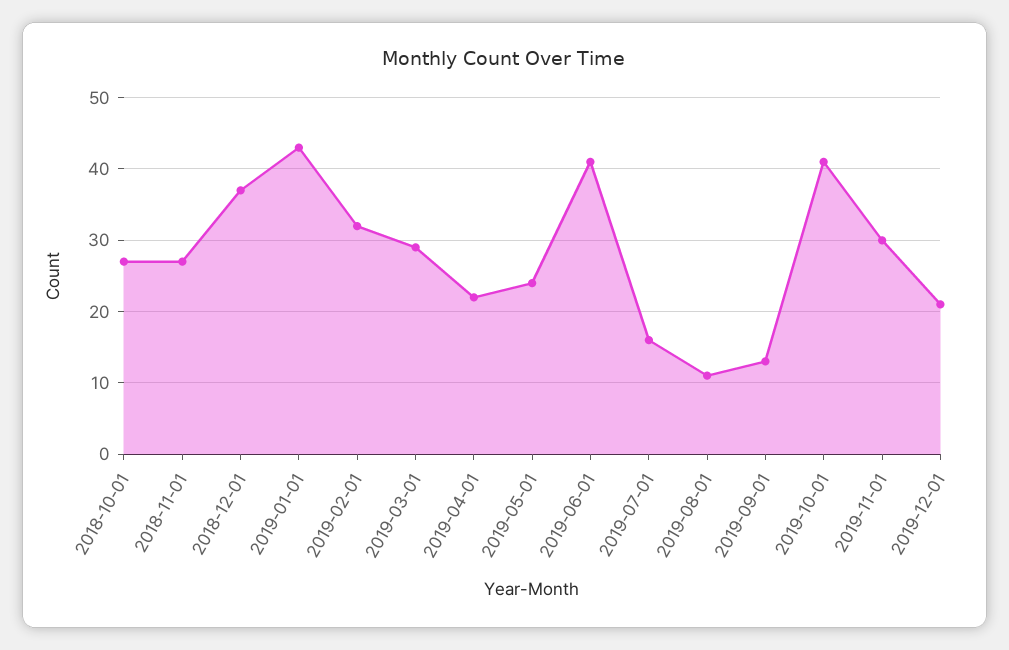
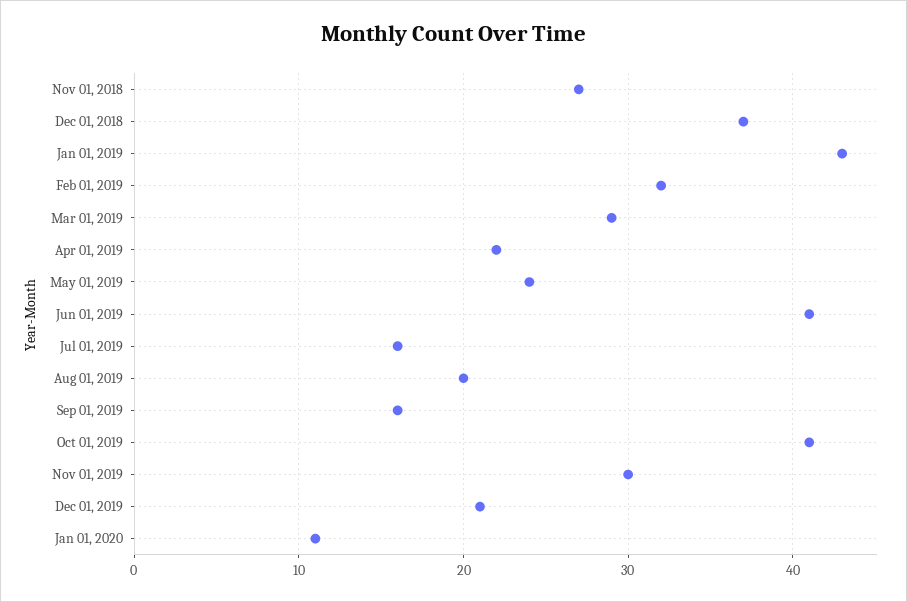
2018-10-01: 27 -> none
2019-08-01: 11 -> 20
2019-09-01: 13 -> 16
Jan 01, 2020: none -> 11

